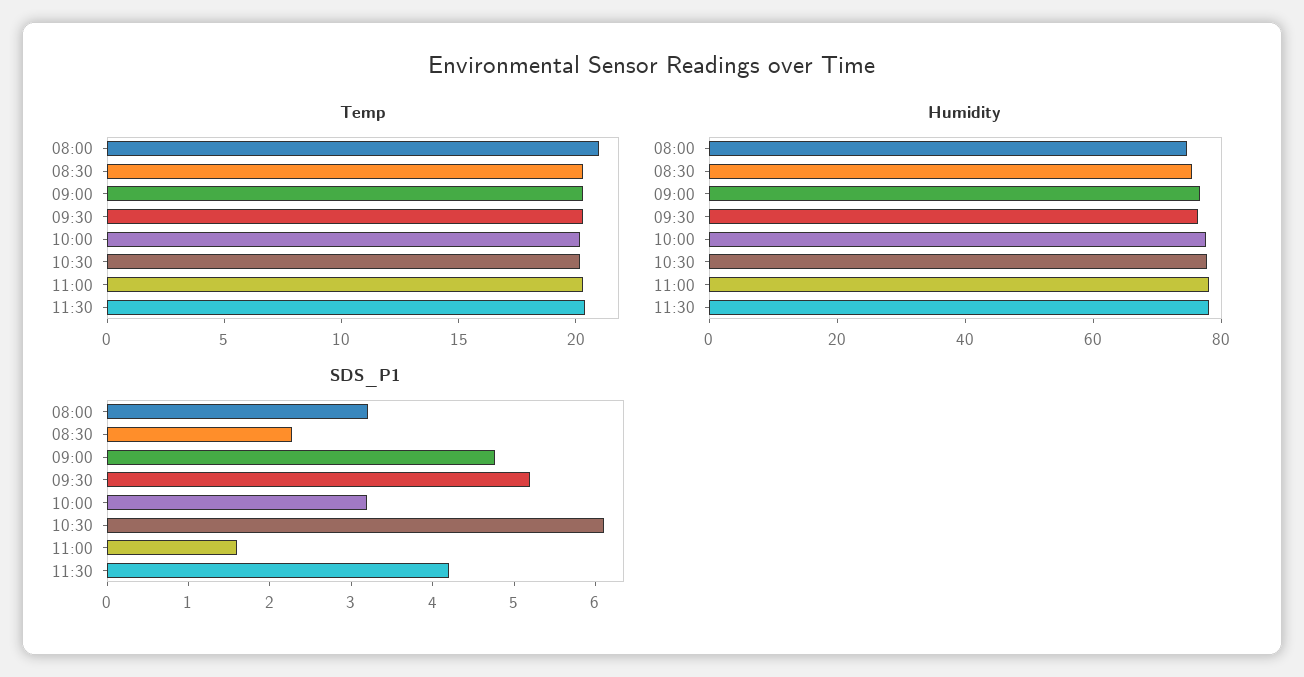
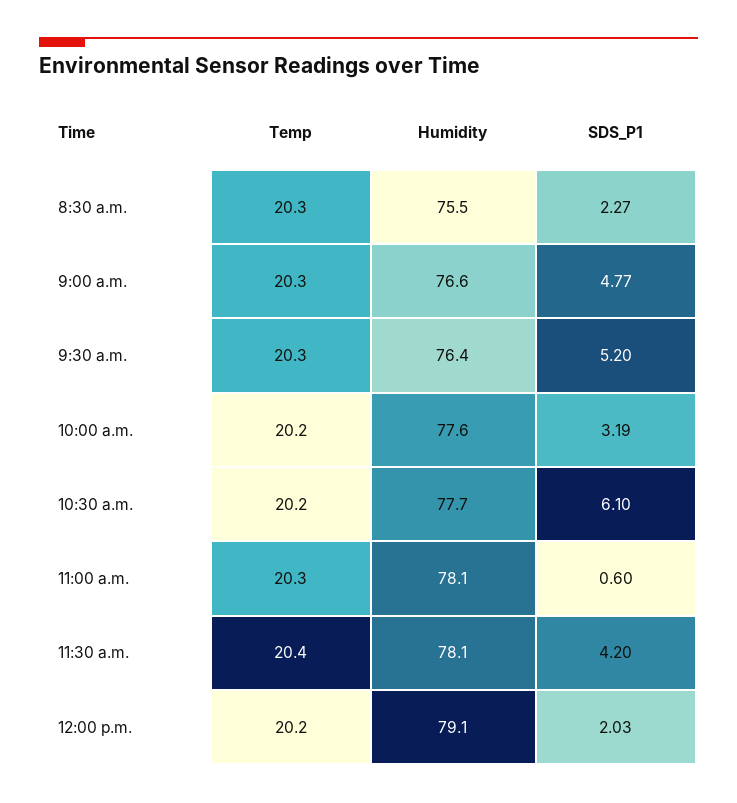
Temp, 08:00: 21 -> none
Humidity, 08:00: 75 -> none
SDS_P1, 08:00: 3.2 -> none
SDS_P1, 11:00: 1.6 -> 0.6
Temp, 12:00 p.m.: none -> 20.2
Humidity, 12:00 p.m.: none -> 79.1
SDS_P1, 12:00 p.m.: none -> 2.03

